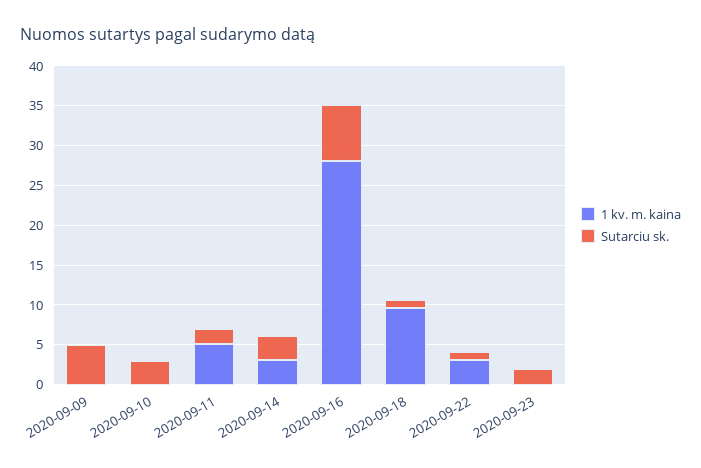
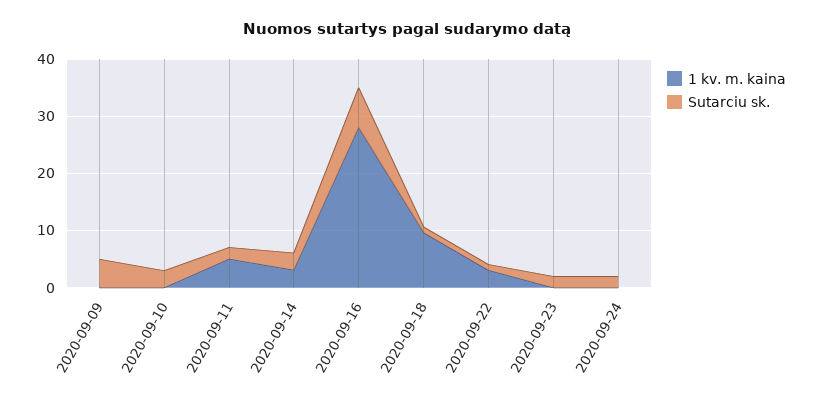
1 kv. m. kaina, 2020-09-24: none -> 0
Sutarciu sk., 2020-09-24: none -> 2

